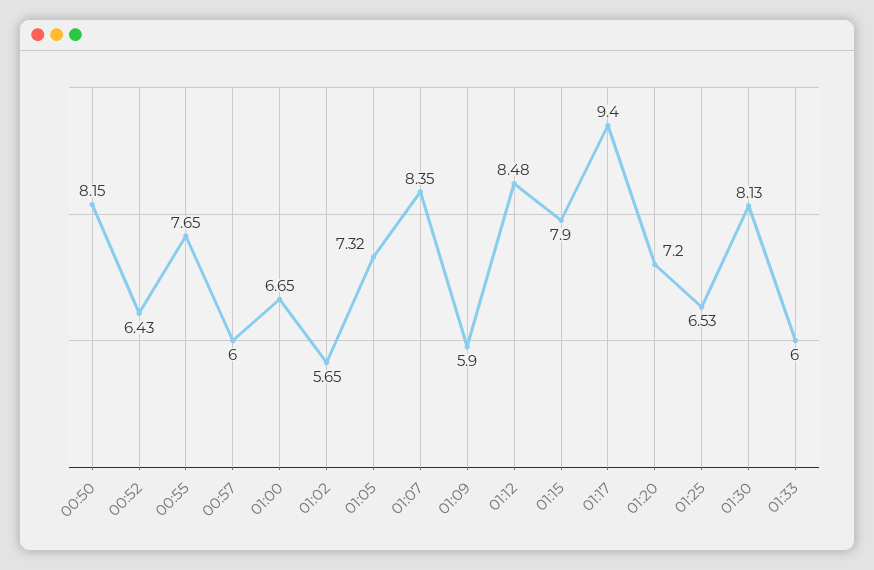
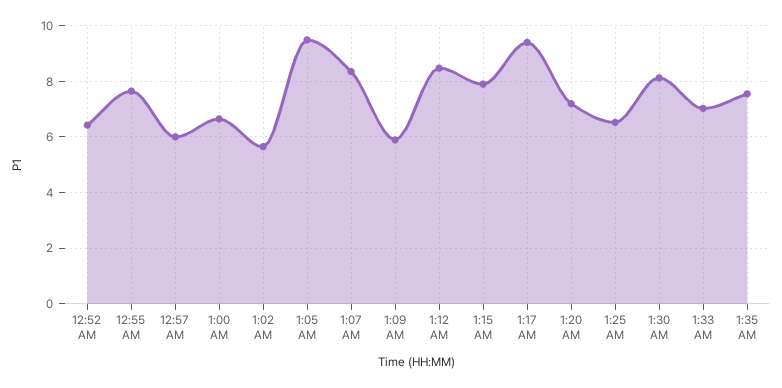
00:50: 8.15 -> none
01:05: 7.32 -> 9.5
01:33: 6 -> 7
1:35 AM: none -> 7.5

